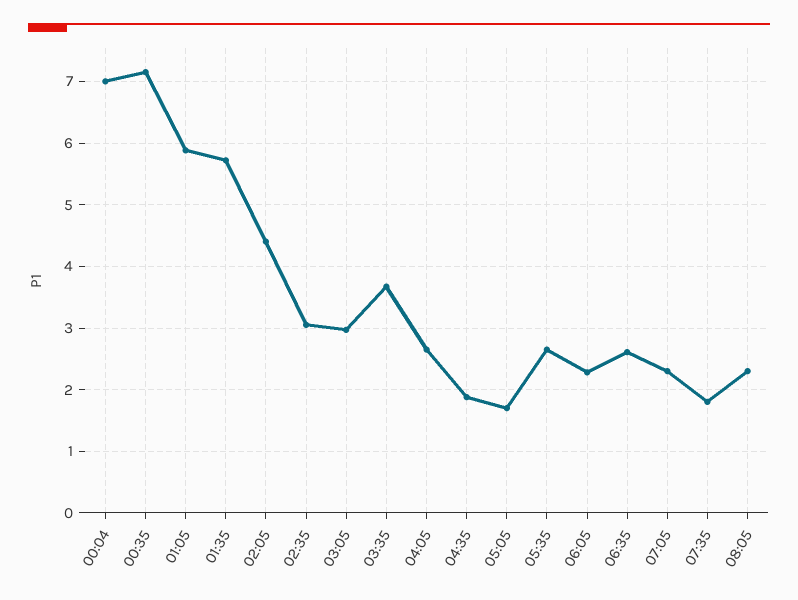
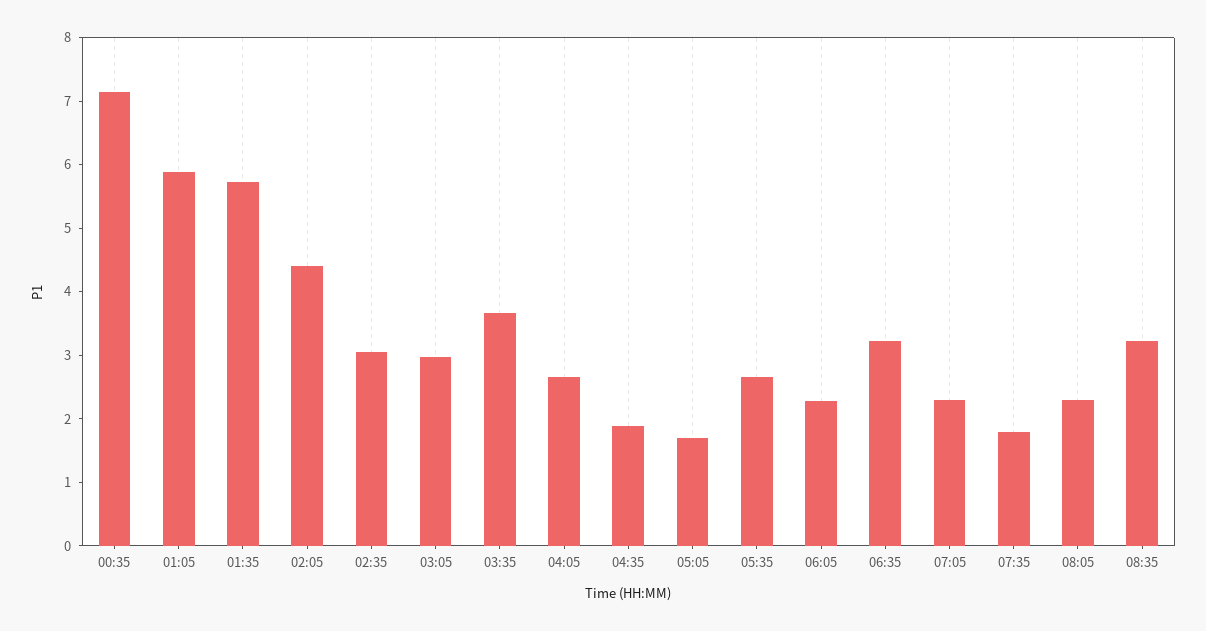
00:04: 7 -> none
06:35: 2.6 -> 3.2
08:35: none -> 3.2

